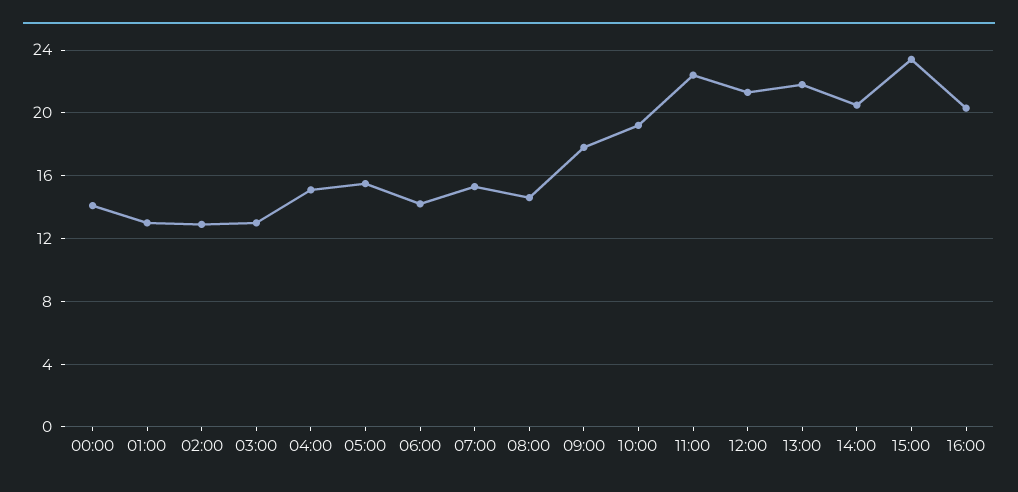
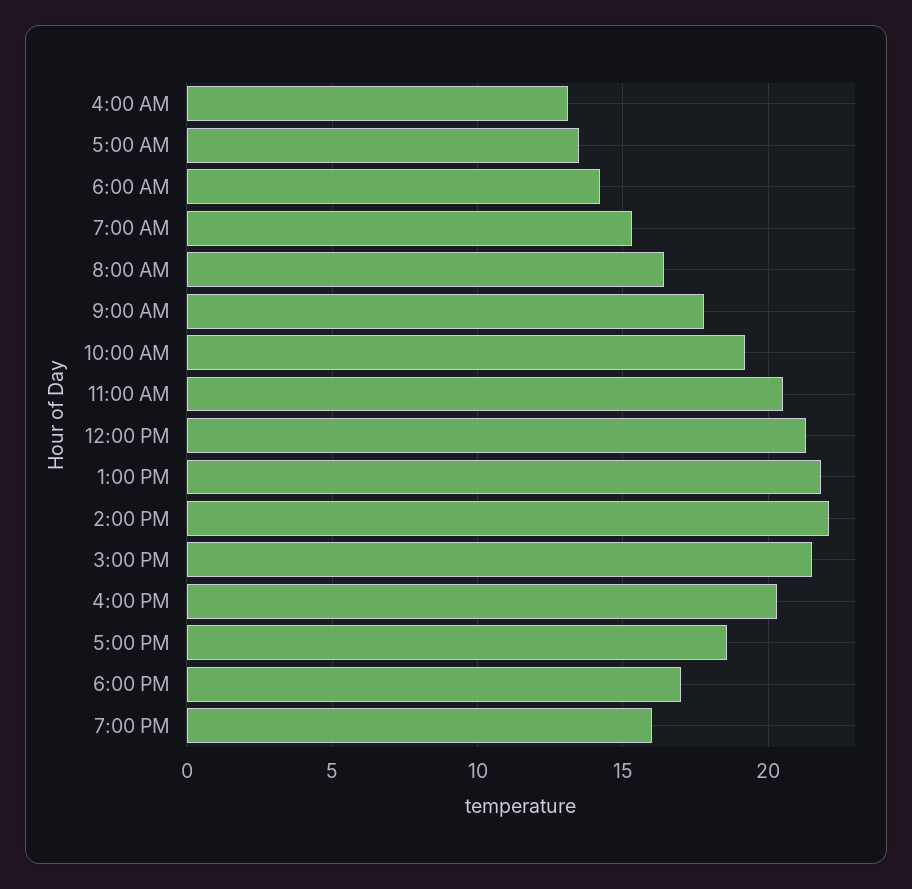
00:00: 14 -> none
01:00: 13 -> none
02:00: 13 -> none
03:00: 13 -> none
04:00: 15 -> 13
05:00: 15.5 -> 13.5
08:00: 14.5 -> 16.5
11:00: 22.5 -> 20.5
14:00: 20.5 -> 22
15:00: 23.5 -> 21.5
5:00 PM: none -> 18.5
6:00 PM: none -> 17
7:00 PM: none -> 16

